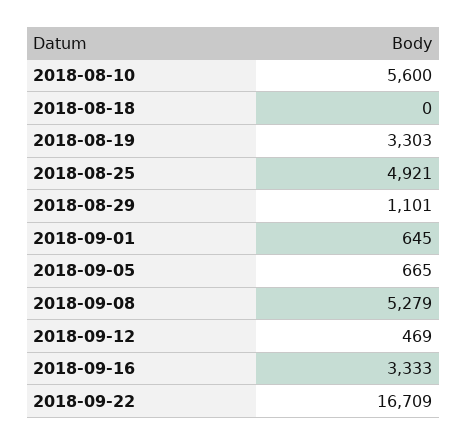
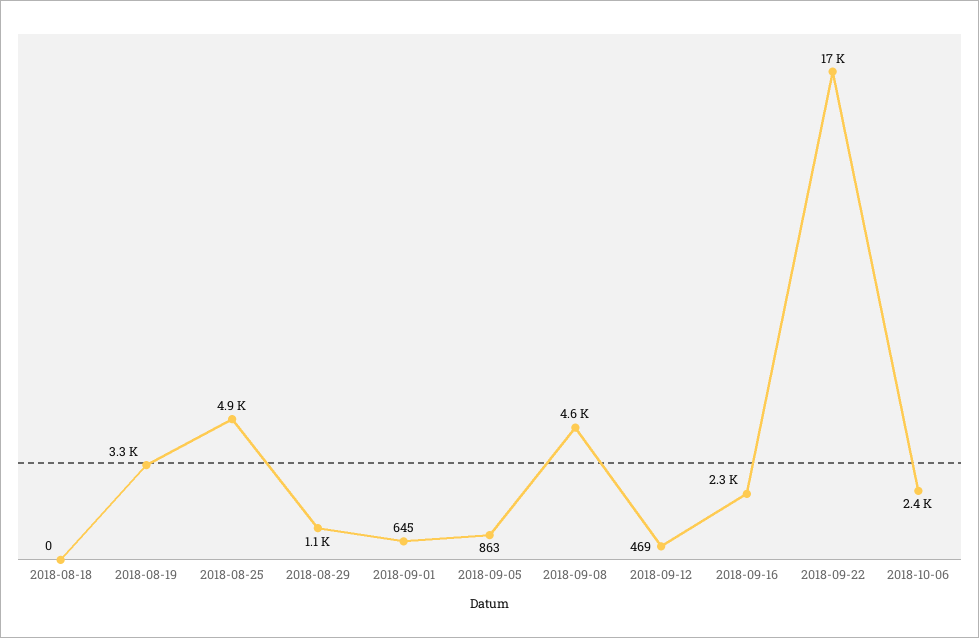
2018-08-10: 5600 -> none
2018-09-05: 665 -> 863
2018-09-08: 5279 -> 4600
2018-09-16: 3333 -> 2300
2018-10-06: none -> 2400

